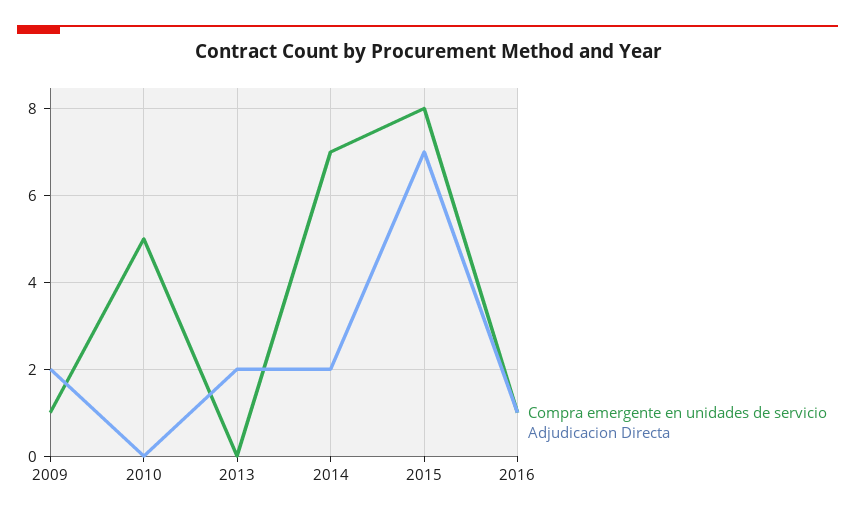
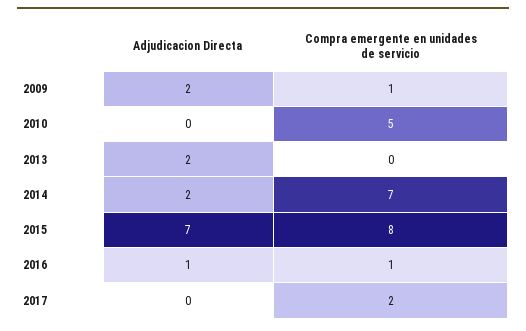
Adjudicacion Directa, 2017: none -> 0
Compra emergente en unidades de servicio, 2017: none -> 2

